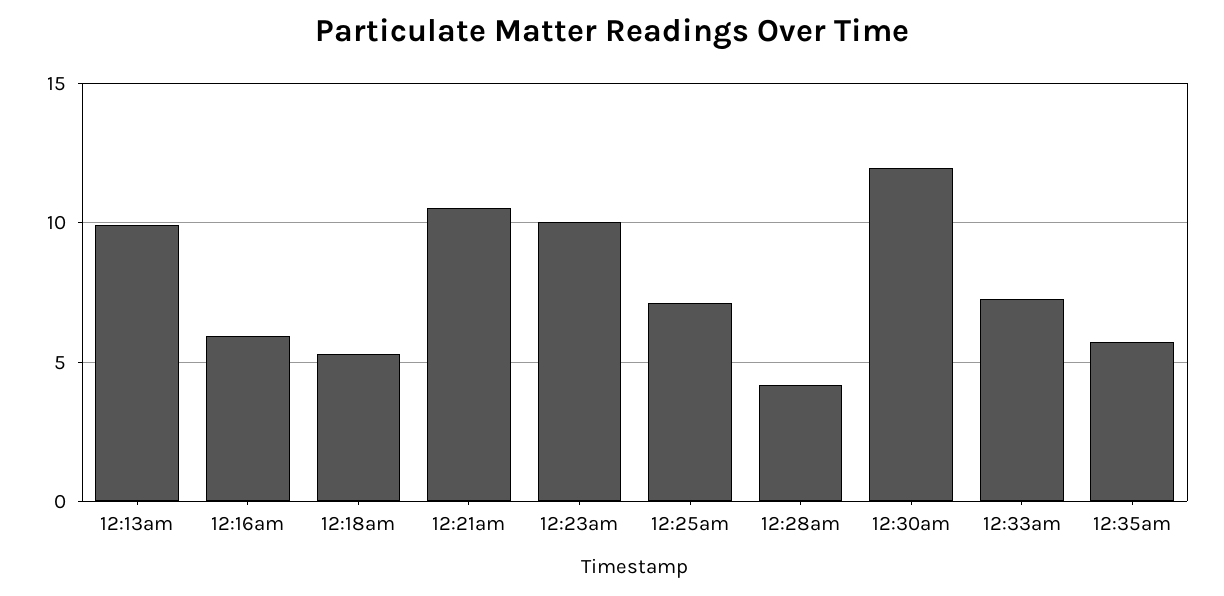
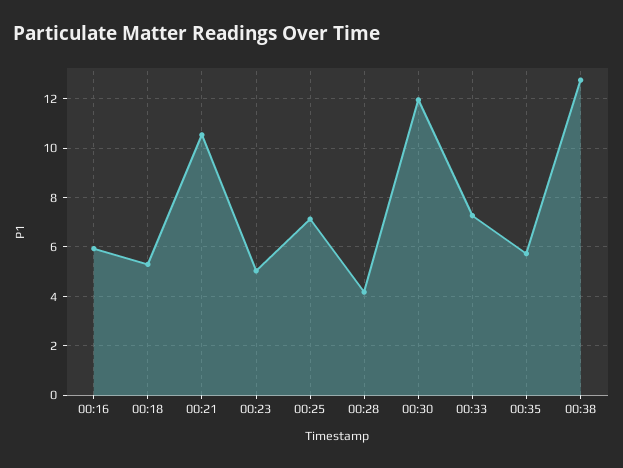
12:13am: 10 -> none
12:23am: 10 -> 5
00:38: none -> 12.75

